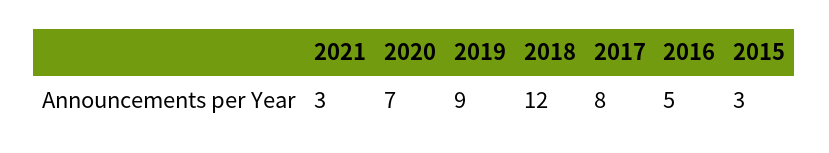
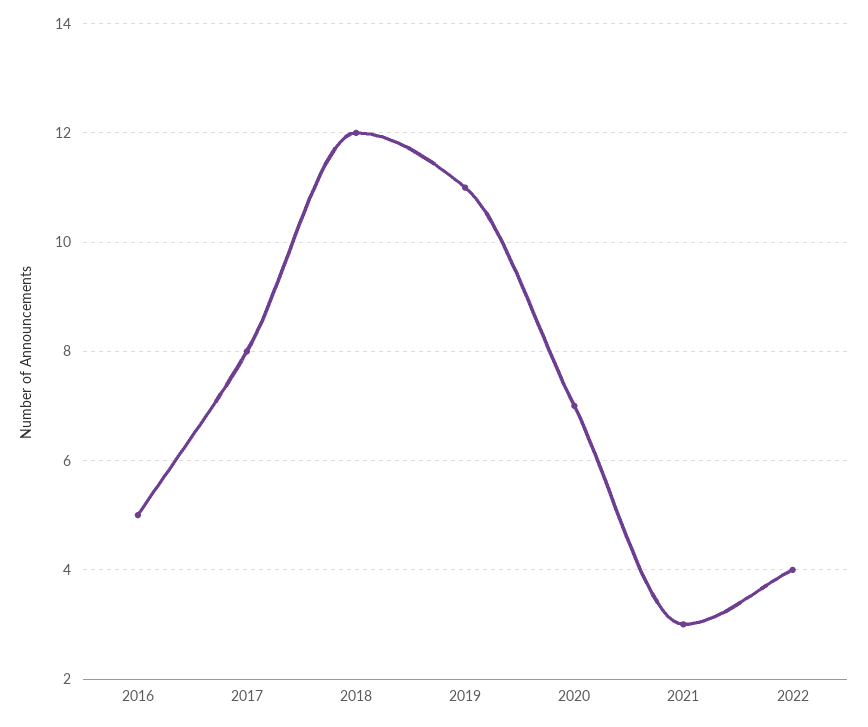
2019: 9 -> 11
2015: 3 -> none
2022: none -> 4

